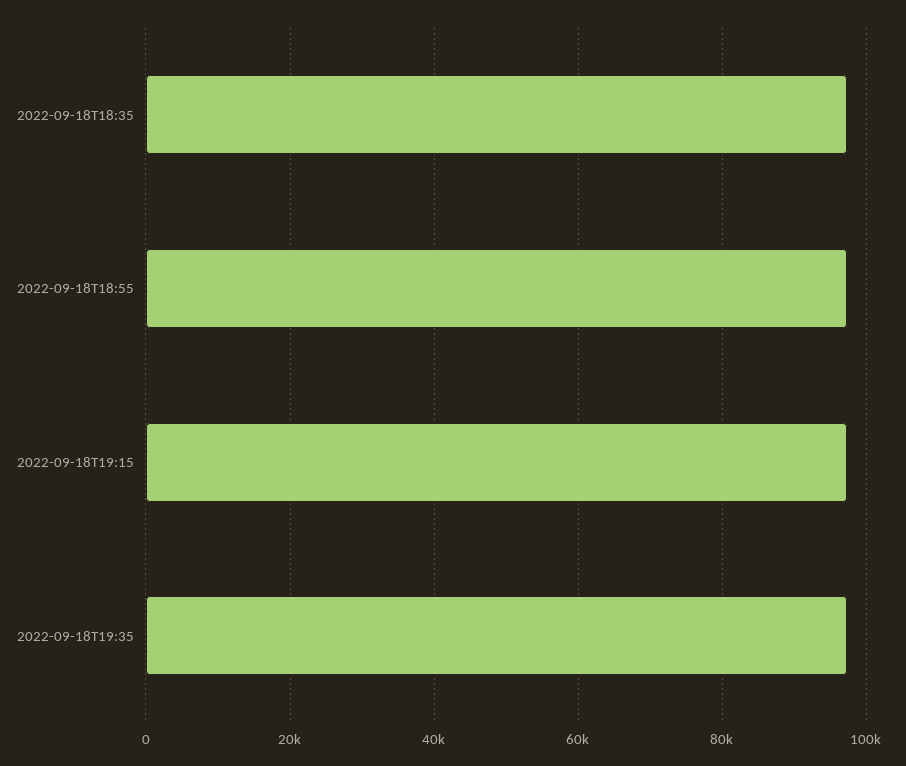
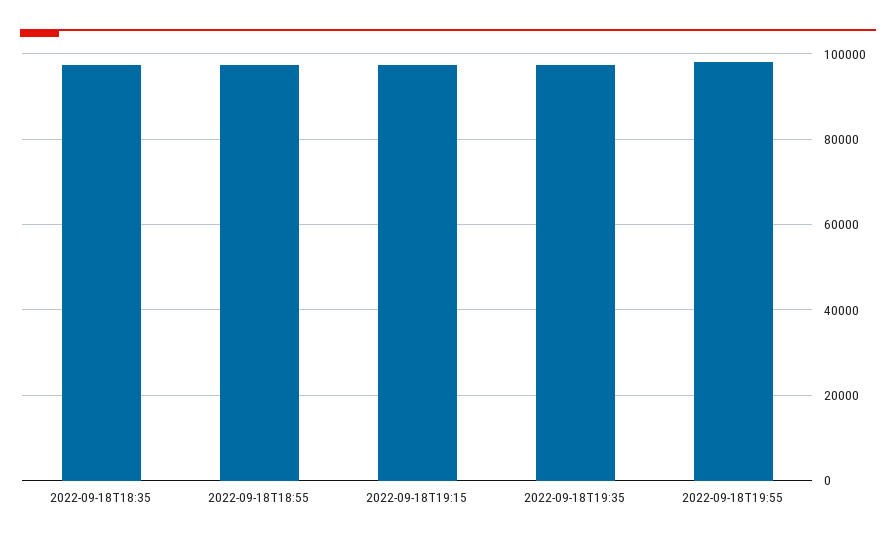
2022-09-18T19:55: none -> 98000

